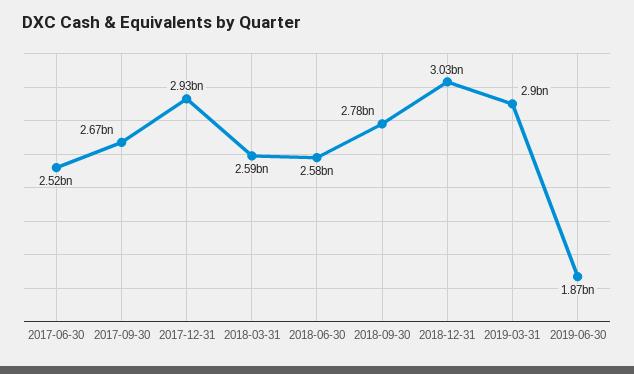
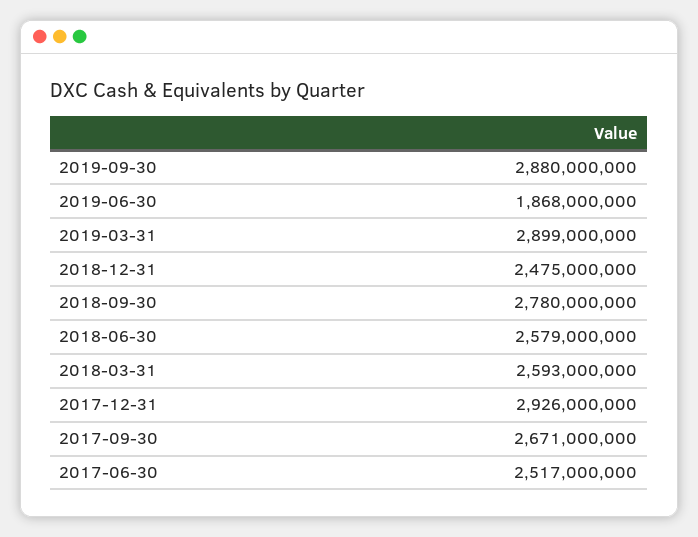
2018-12-31: 3030000000 -> 2475000000
2019-09-30: none -> 2880000000

